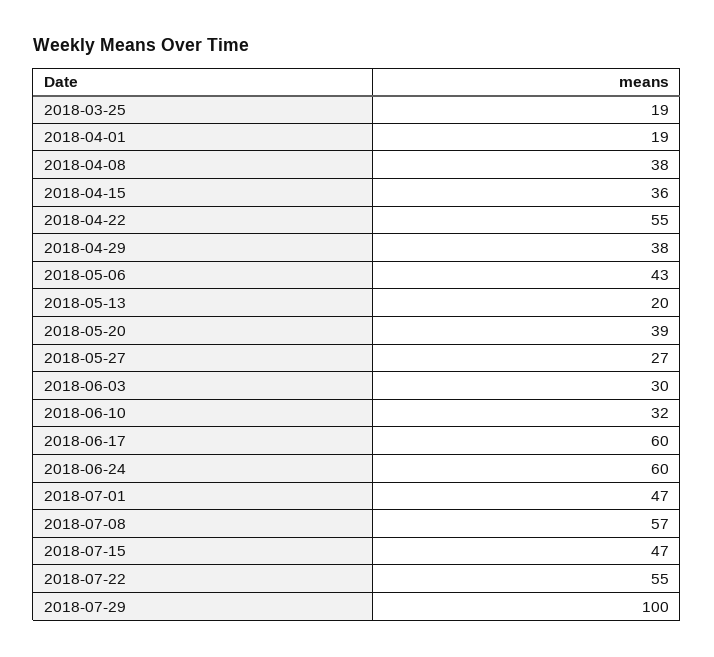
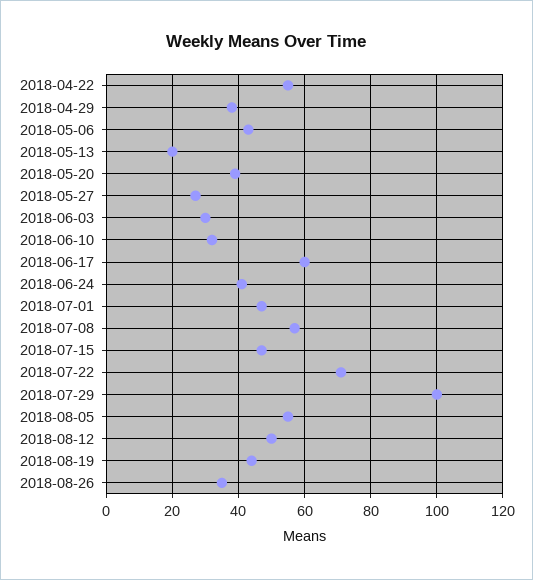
2018-03-25: 19 -> none
2018-04-01: 19 -> none
2018-04-08: 38 -> none
2018-04-15: 36 -> none
2018-06-24: 60 -> 40
2018-07-22: 55 -> 70
2018-08-05: none -> 55
2018-08-12: none -> 50
2018-08-19: none -> 45
2018-08-26: none -> 35

